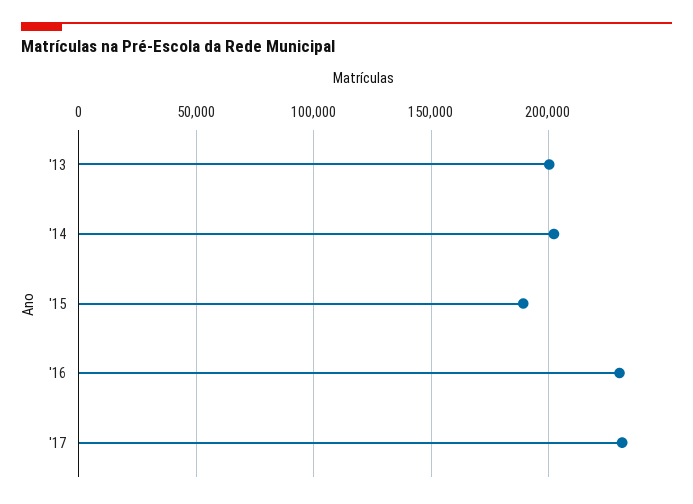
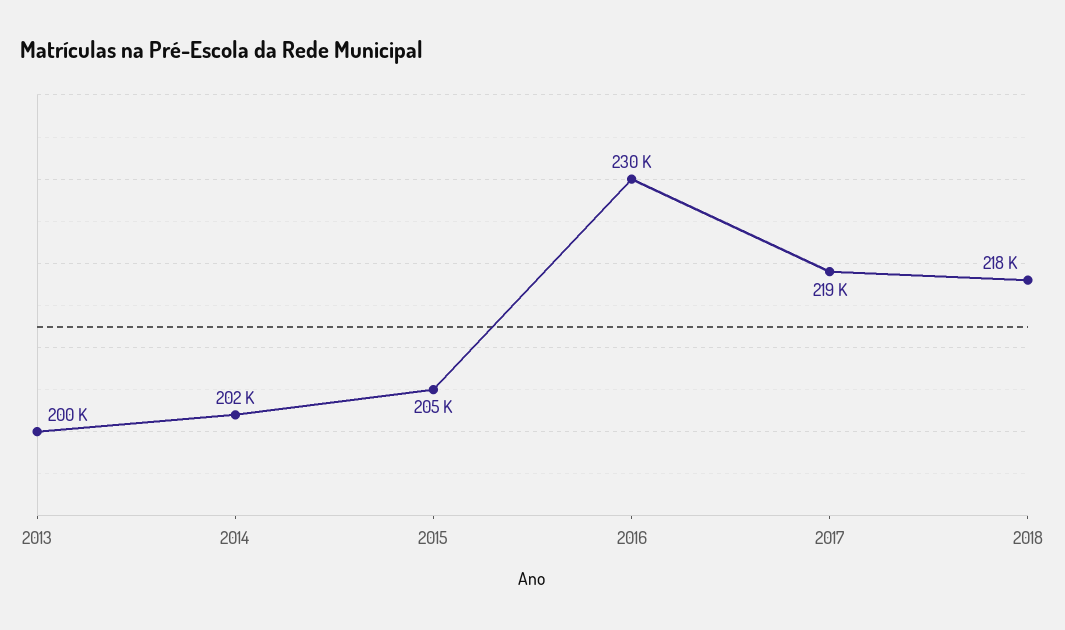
'15: 190000 -> 205000
'17: 230000 -> 219000
2018: none -> 218000

